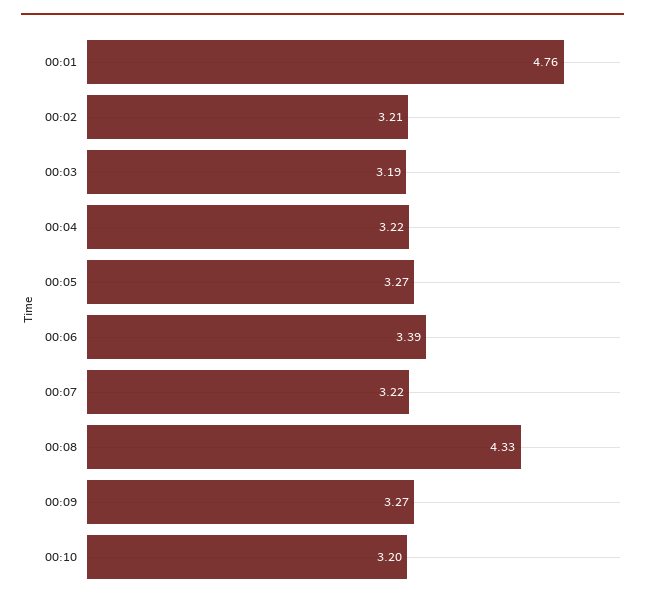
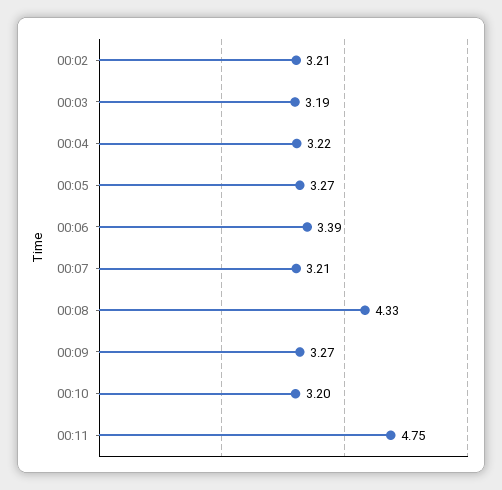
00:01: 4.76 -> none
00:07: 3.22 -> 3.21
00:11: none -> 4.75

